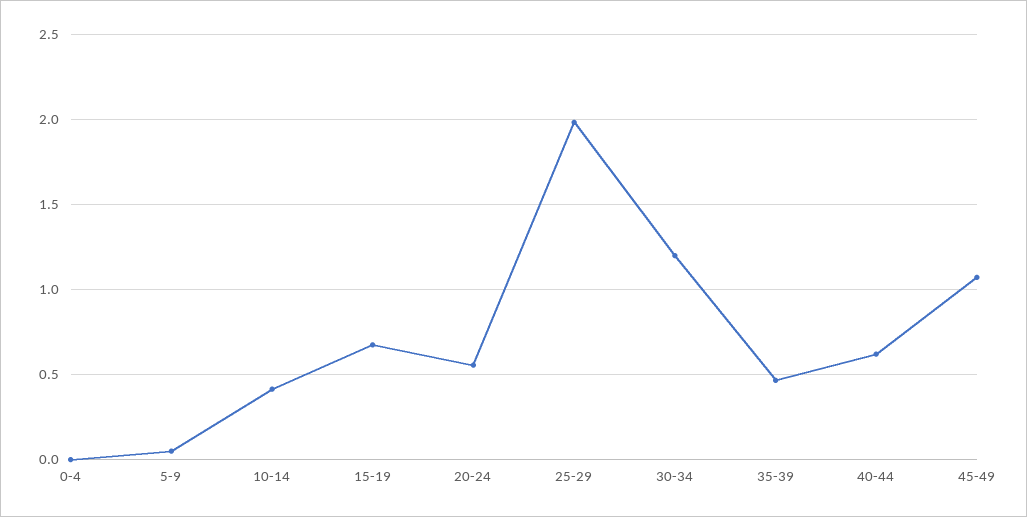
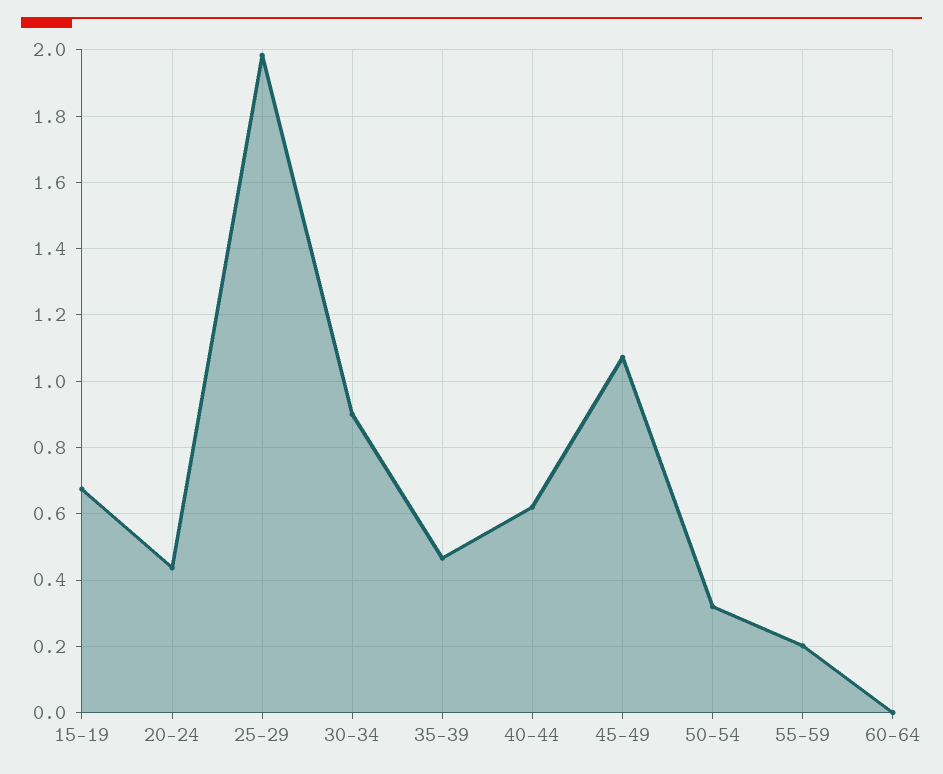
0-4: 0 -> none
5-9: 0.05 -> none
10-14: 0.4 -> none
20-24: 0.55 -> 0.44
30-34: 1.2 -> 0.9
50-54: none -> 0.32
55-59: none -> 0.2
60-64: none -> 0

